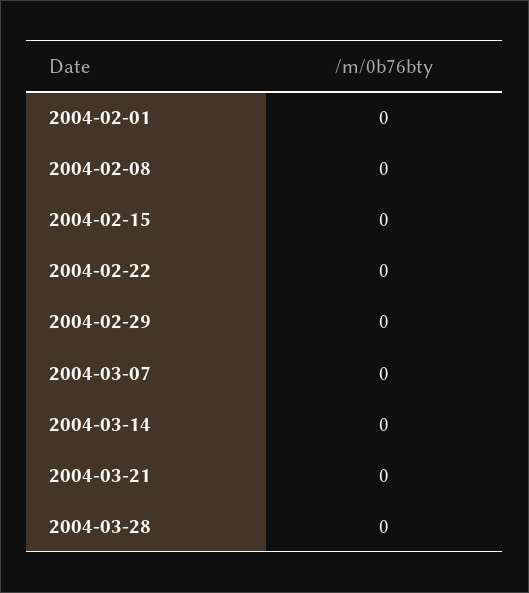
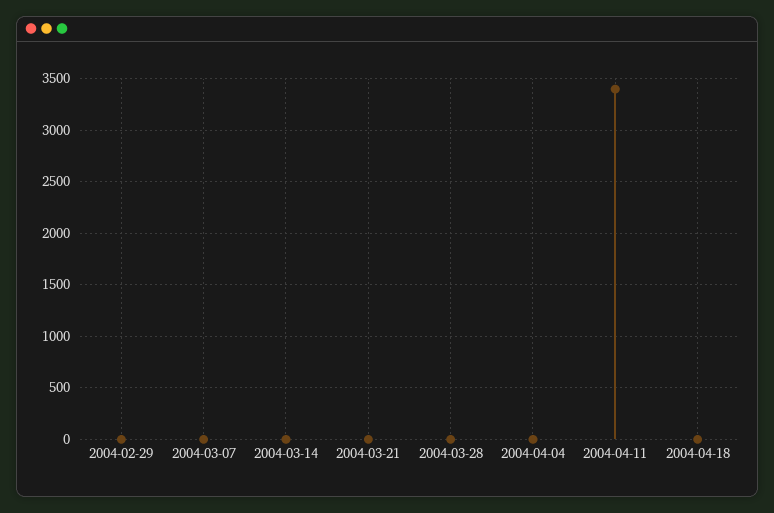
2004-02-01: 0 -> none
2004-02-08: 0 -> none
2004-02-15: 0 -> none
2004-02-22: 0 -> none
2004-04-04: none -> 0
2004-04-11: none -> 3400
2004-04-18: none -> 0

